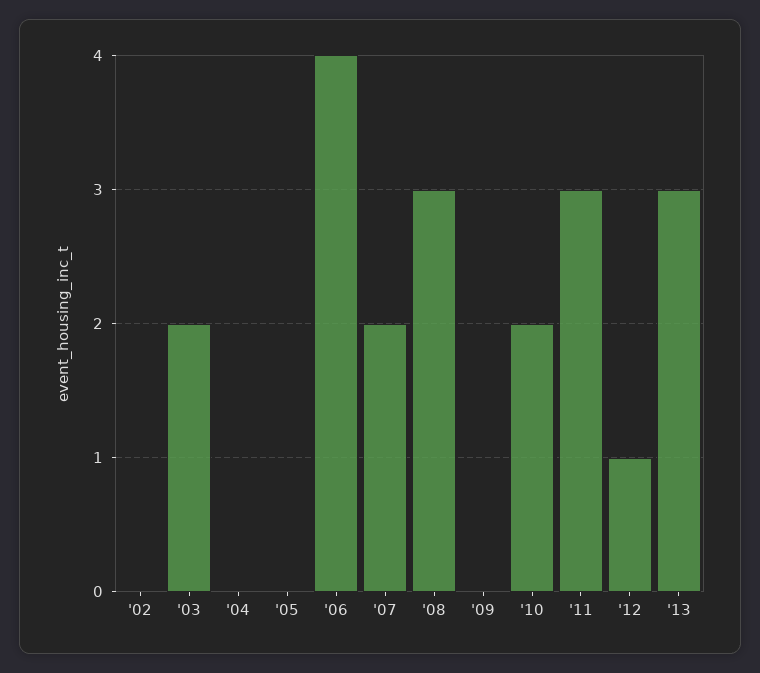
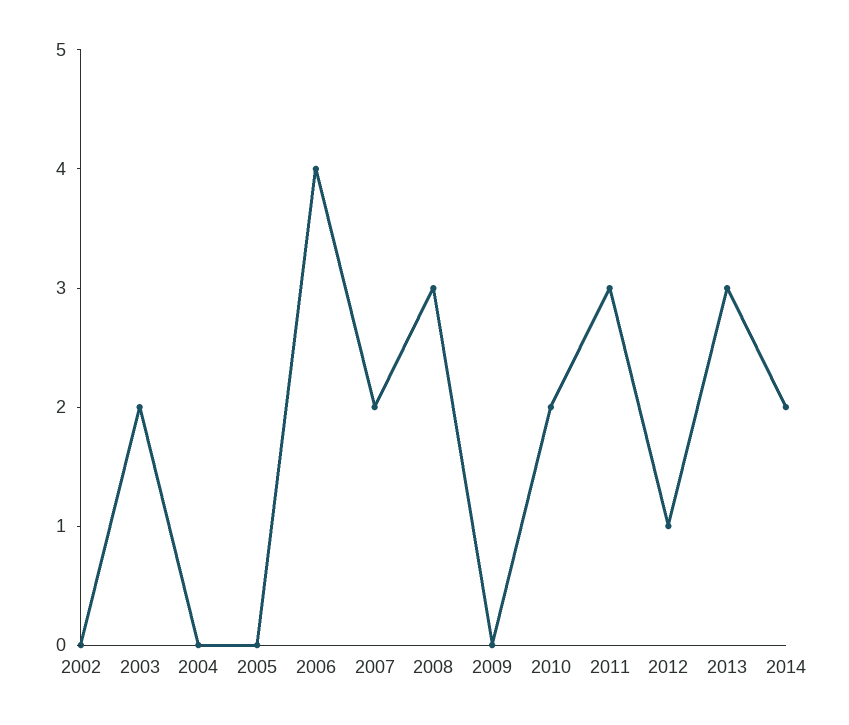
2014: none -> 2

